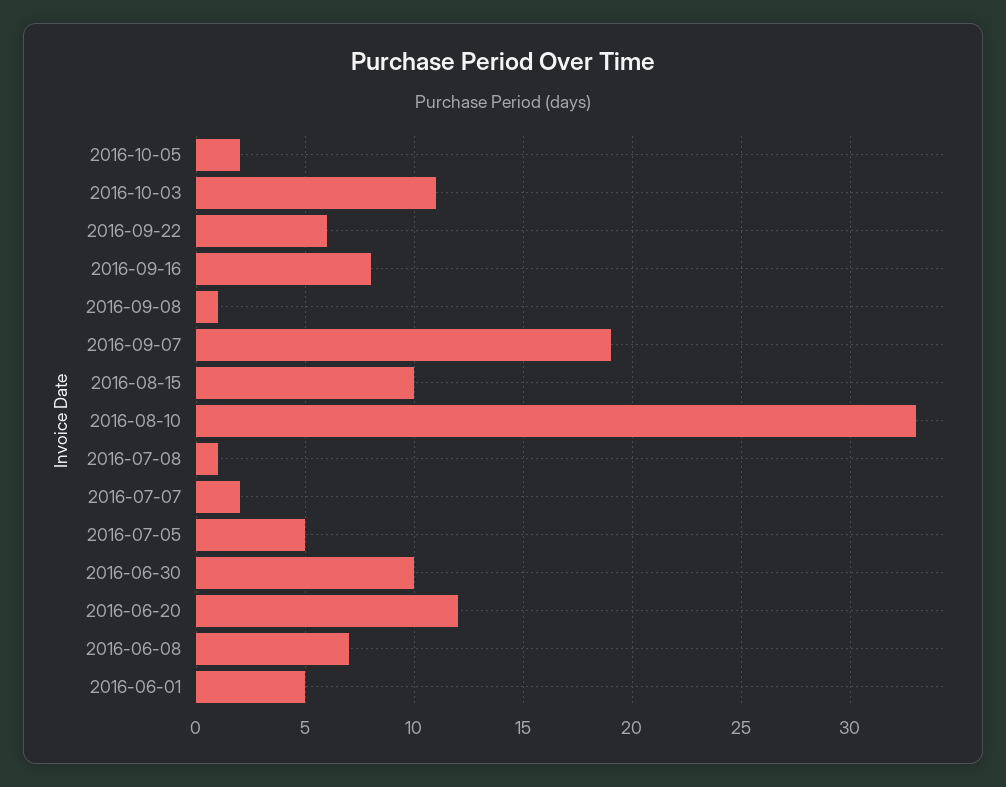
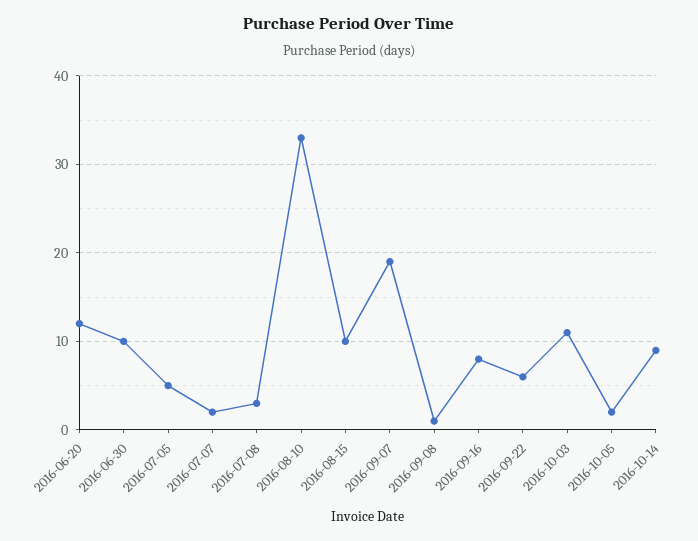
2016-07-08: 1 -> 3
2016-06-08: 7 -> none
2016-06-01: 5 -> none
2016-10-14: none -> 9

